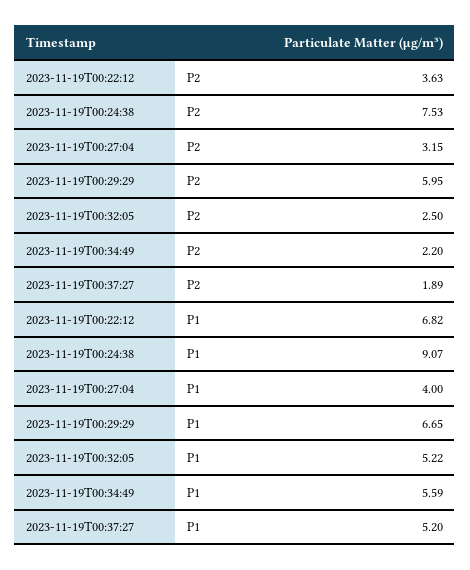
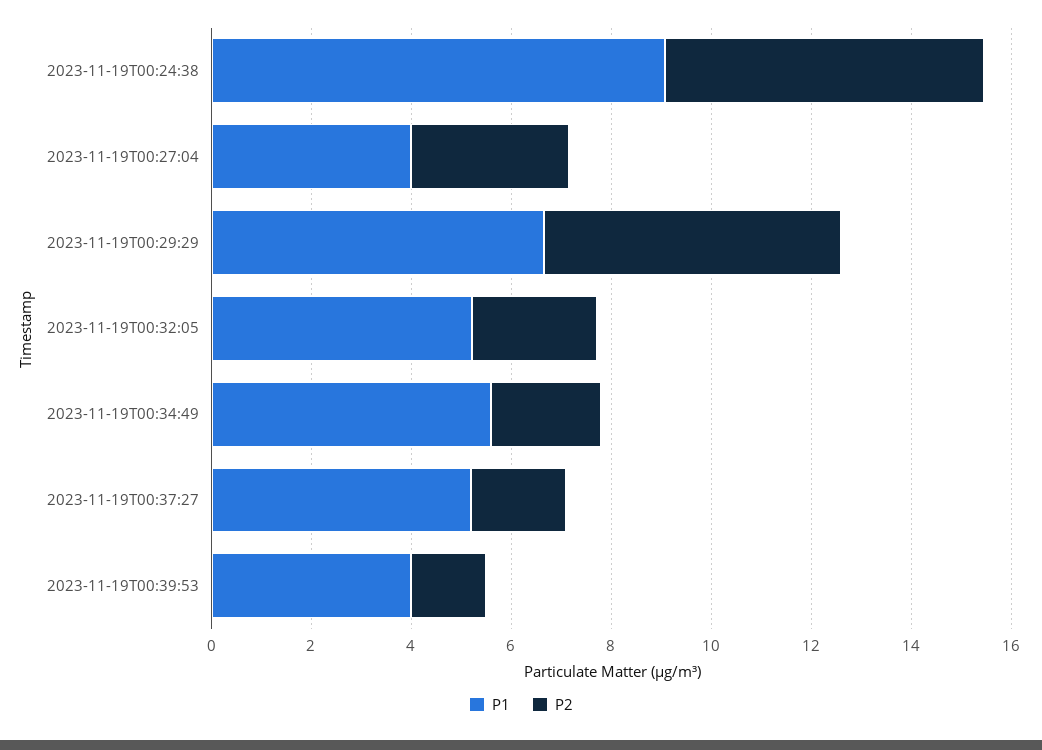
P2, 2023-11-19T00:22:12: 3.63 -> none
P2, 2023-11-19T00:24:38: 7.53 -> 6.5
P1, 2023-11-19T00:22:12: 6.82 -> none
P1, 2023-11-19T00:39:53: none -> 4
P2, 2023-11-19T00:39:53: none -> 1.5

